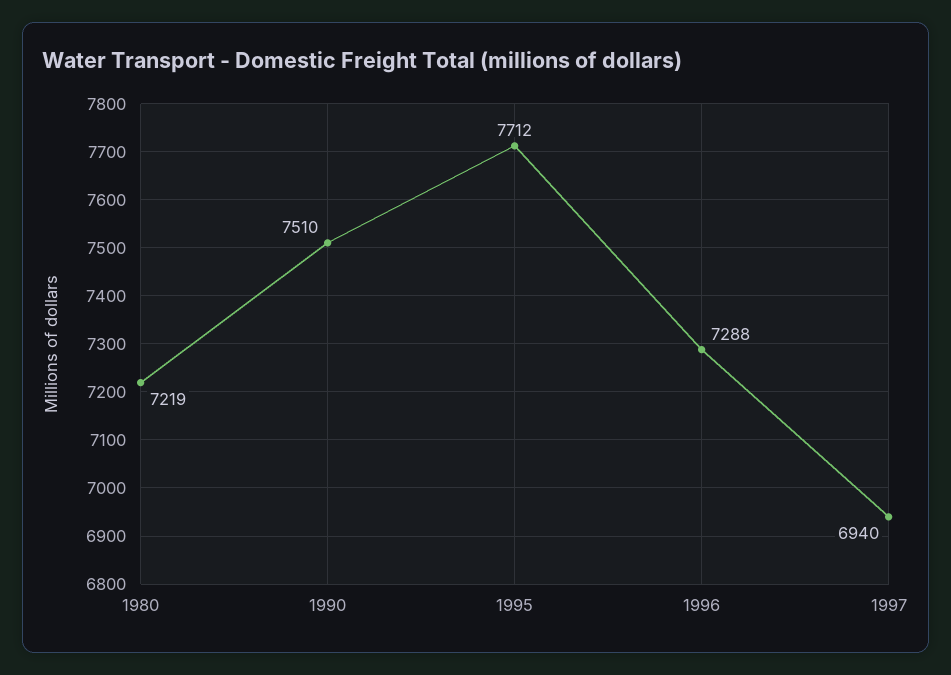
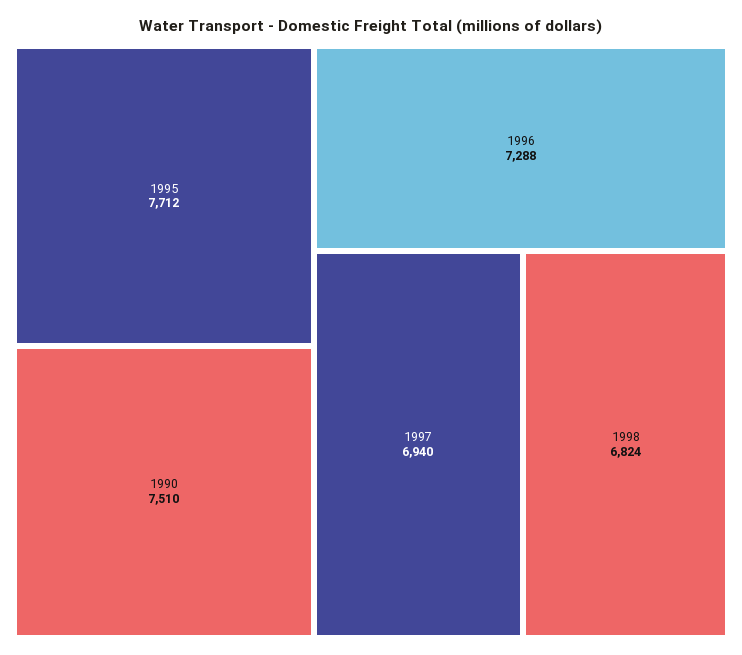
1980: 7219 -> none
1998: none -> 6824

